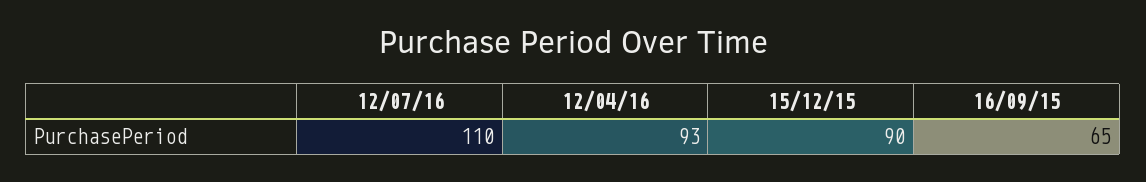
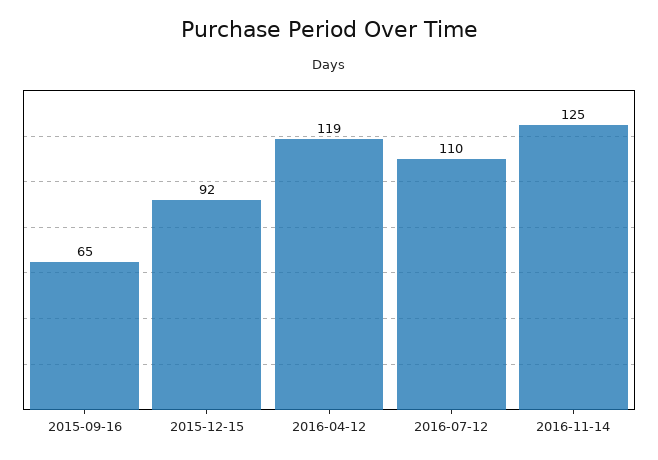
12/04/16: 93 -> 119
15/12/15: 90 -> 92
2016-11-14: none -> 125

